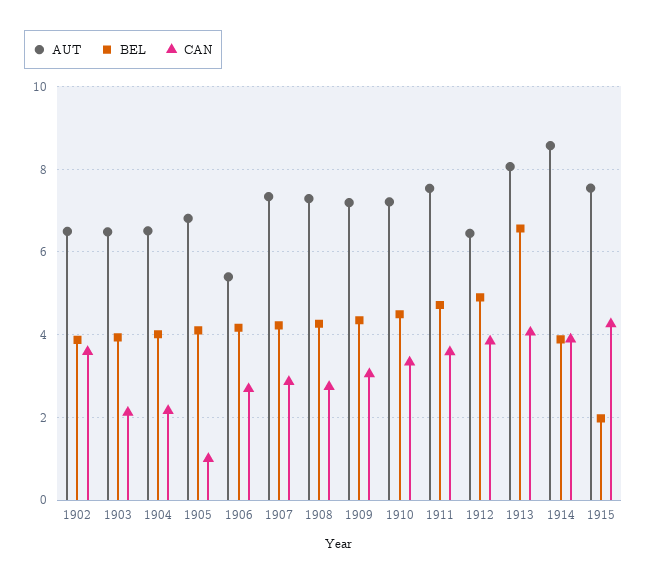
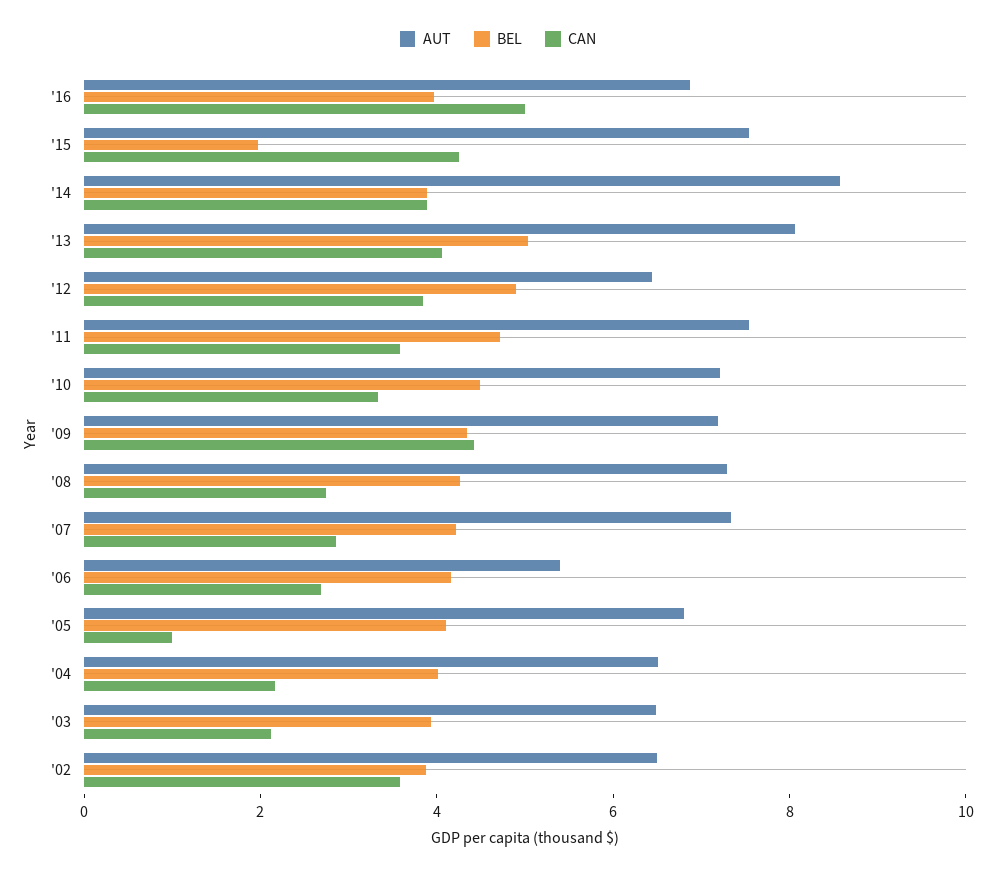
CAN, 1909: 3 -> 4.5
BEL, 1913: 6.6 -> 5
AUT, '16: none -> 7
BEL, '16: none -> 4
CAN, '16: none -> 5

